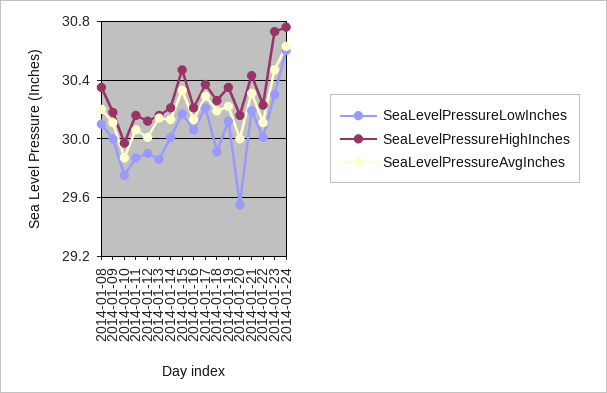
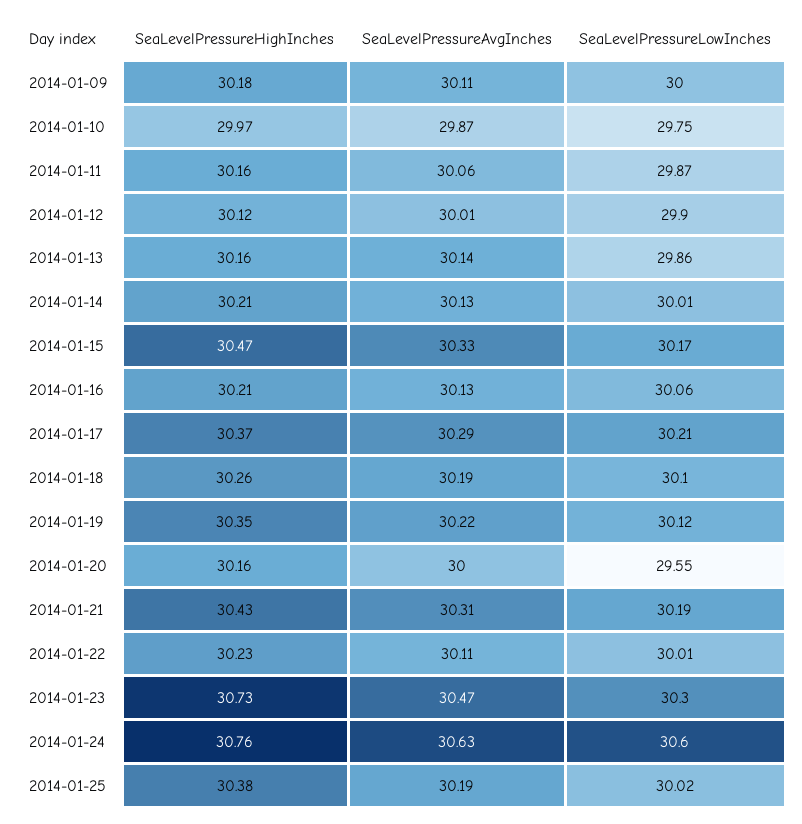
SeaLevelPressureLowInches, 2014-01-08: 30.1 -> none
SeaLevelPressureHighInches, 2014-01-08: 30.35 -> none
SeaLevelPressureAvgInches, 2014-01-08: 30.2 -> none
SeaLevelPressureLowInches, 2014-01-18: 29.9 -> 30.1
SeaLevelPressureHighInches, 2014-01-25: none -> 30.38
SeaLevelPressureAvgInches, 2014-01-25: none -> 30.19
SeaLevelPressureLowInches, 2014-01-25: none -> 30.02

